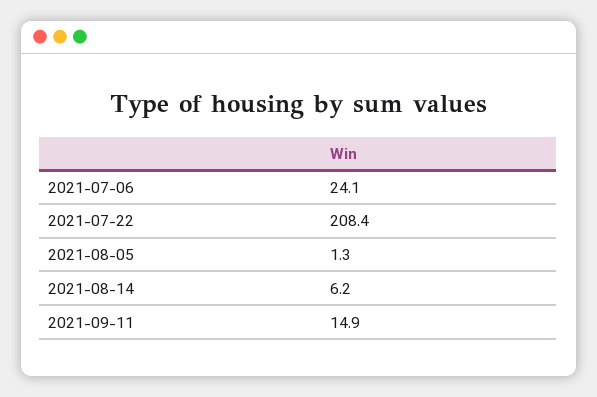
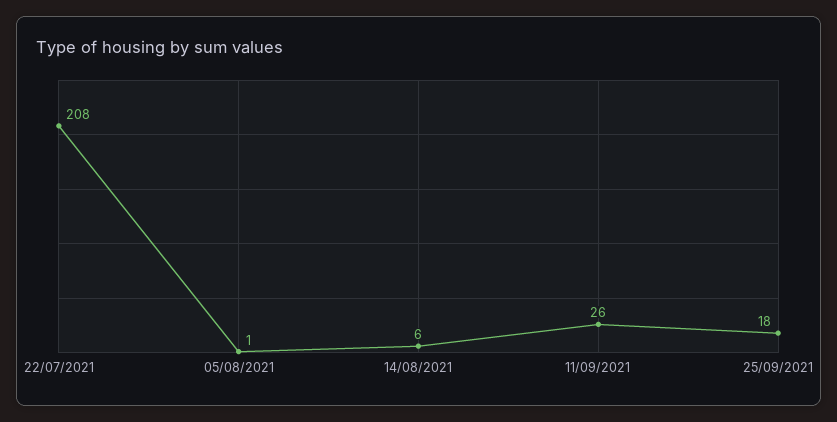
2021-07-06: 24.1 -> none
2021-09-11: 14.9 -> 26
25/09/2021: none -> 18

